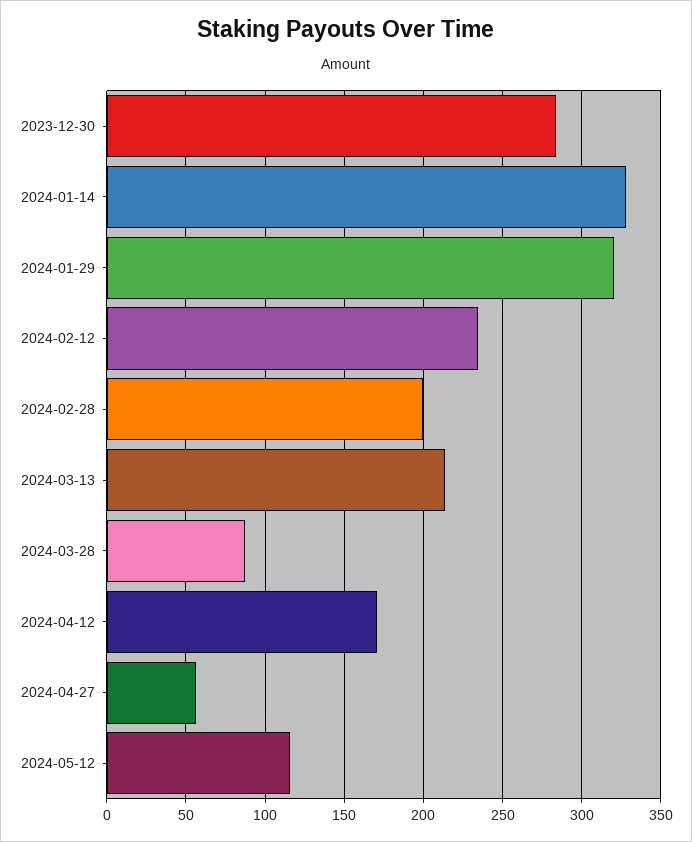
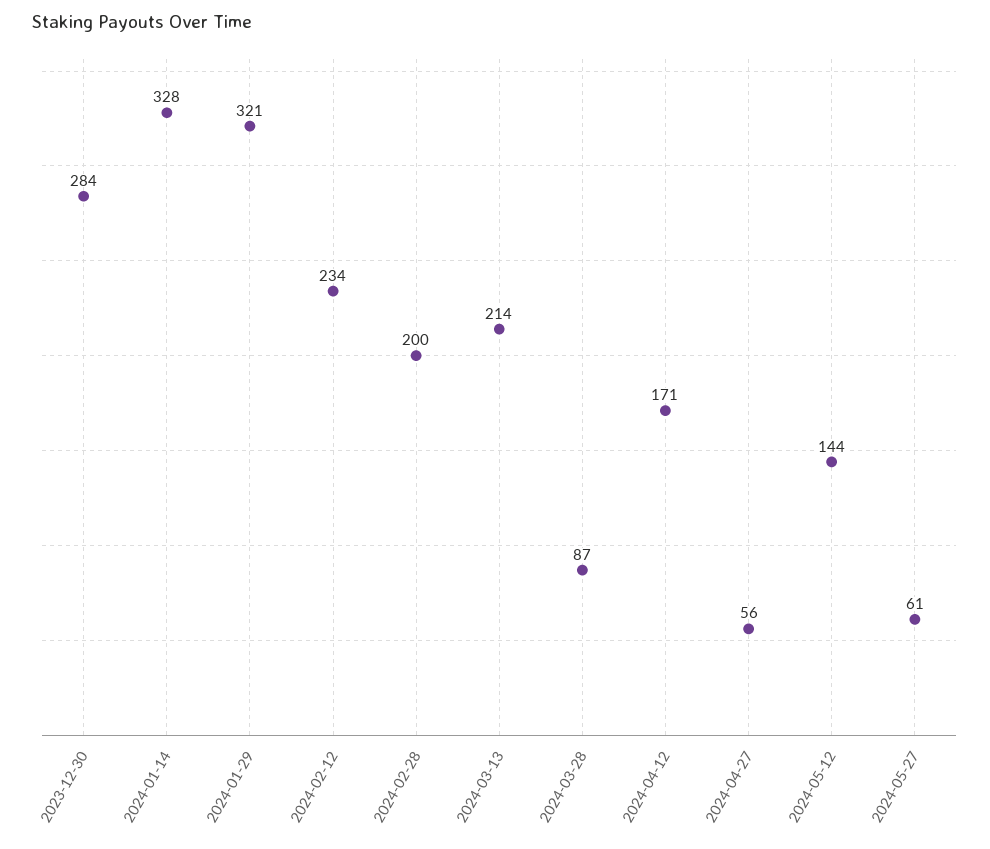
2024-05-12: 115 -> 144
2024-05-27: none -> 61

